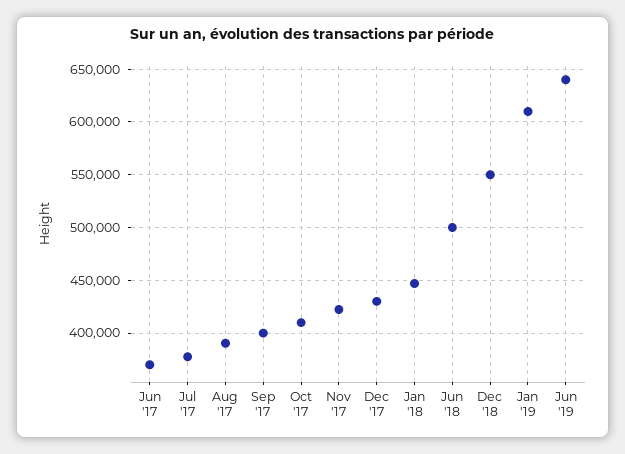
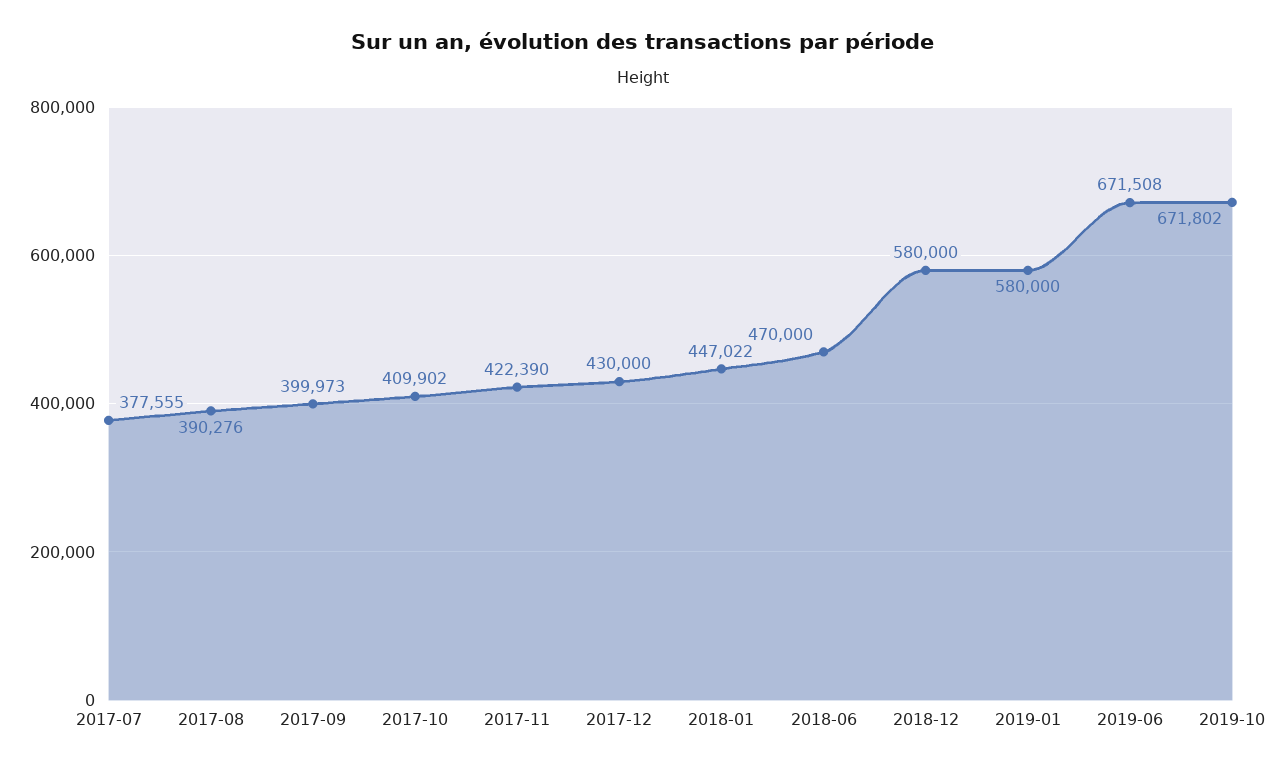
Jun '17: 370000 -> none
Jun '18: 500000 -> 470000
Dec '18: 550000 -> 580000
Jan '19: 610000 -> 580000
Jun '19: 640000 -> 671508
2019-10: none -> 671802

